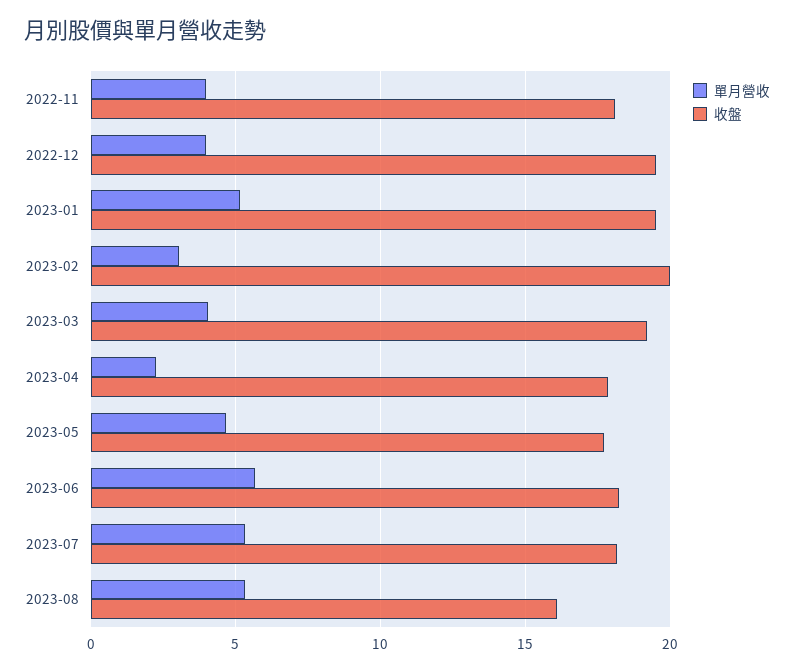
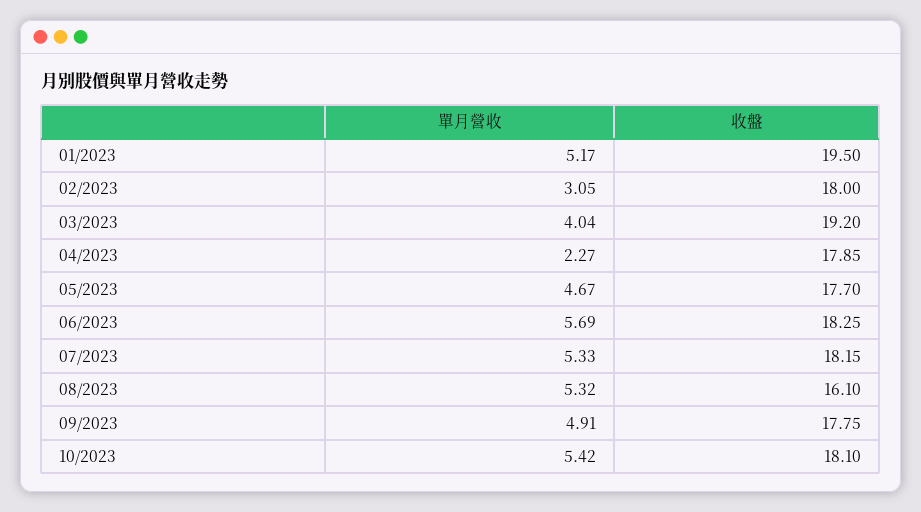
單月營收, 2022-11: 4 -> none
收盤, 2022-11: 18 -> none
單月營收, 2022-12: 4 -> none
收盤, 2022-12: 19.5 -> none
收盤, 2023-02: 20 -> 18
單月營收, 09/2023: none -> 4.91
收盤, 09/2023: none -> 17.75
單月營收, 10/2023: none -> 5.42
收盤, 10/2023: none -> 18.1

